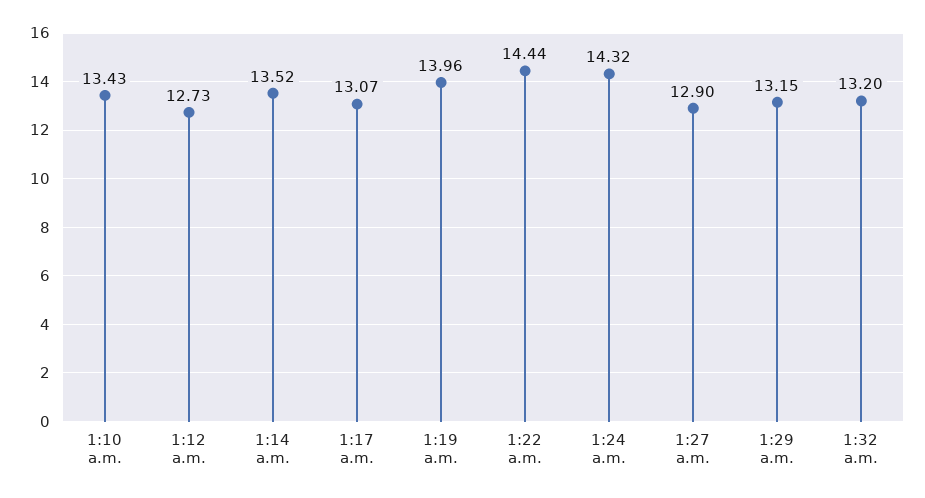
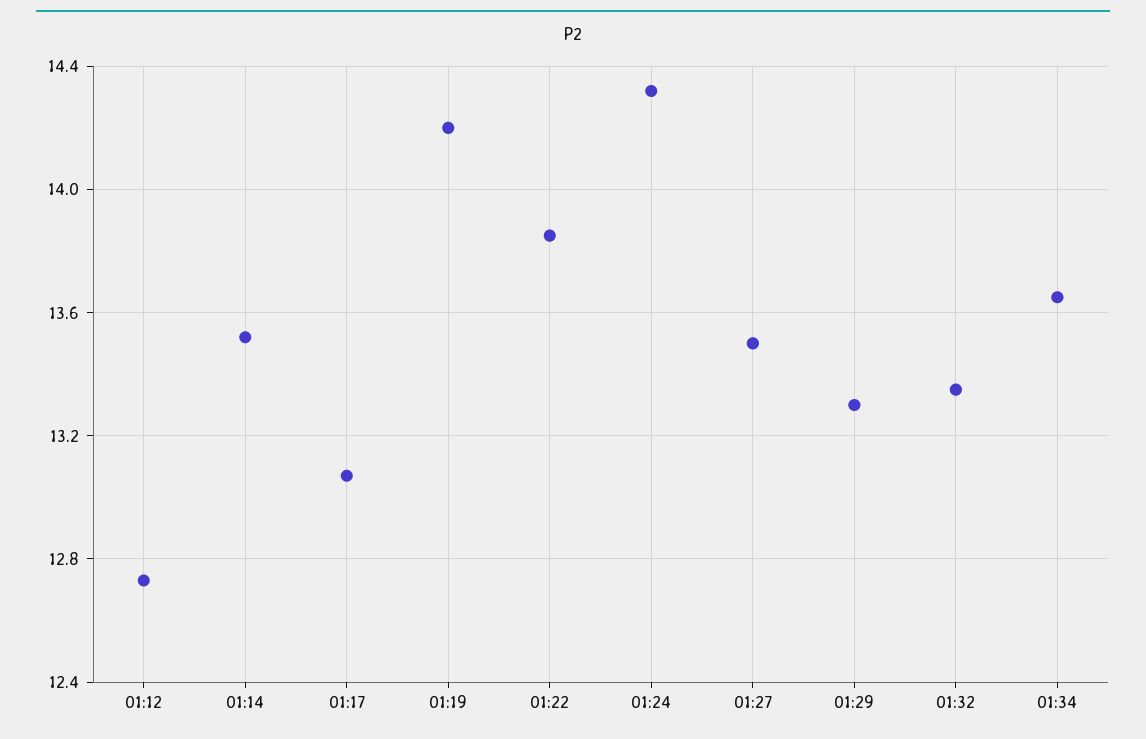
1:10 a.m.: 13.43 -> none
1:19 a.m.: 13.96 -> 14.2
1:22 a.m.: 14.44 -> 13.85
1:27 a.m.: 12.9 -> 13.5
1:29 a.m.: 13.15 -> 13.3
1:32 a.m.: 13.2 -> 13.35
01:34: none -> 13.65

